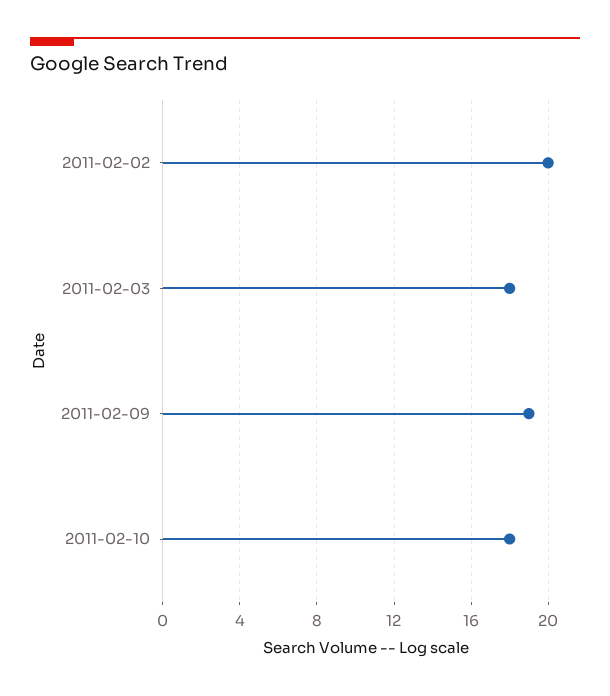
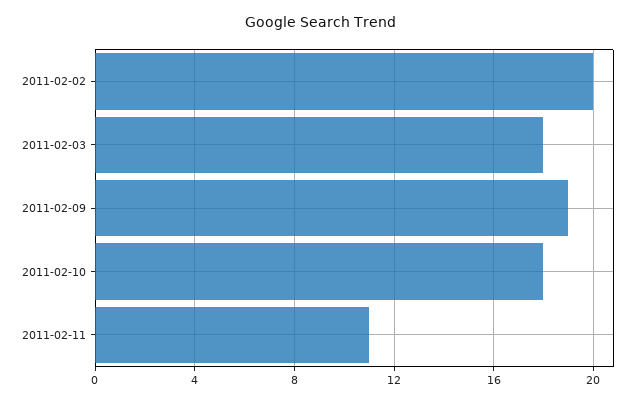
2011-02-11: none -> 11

